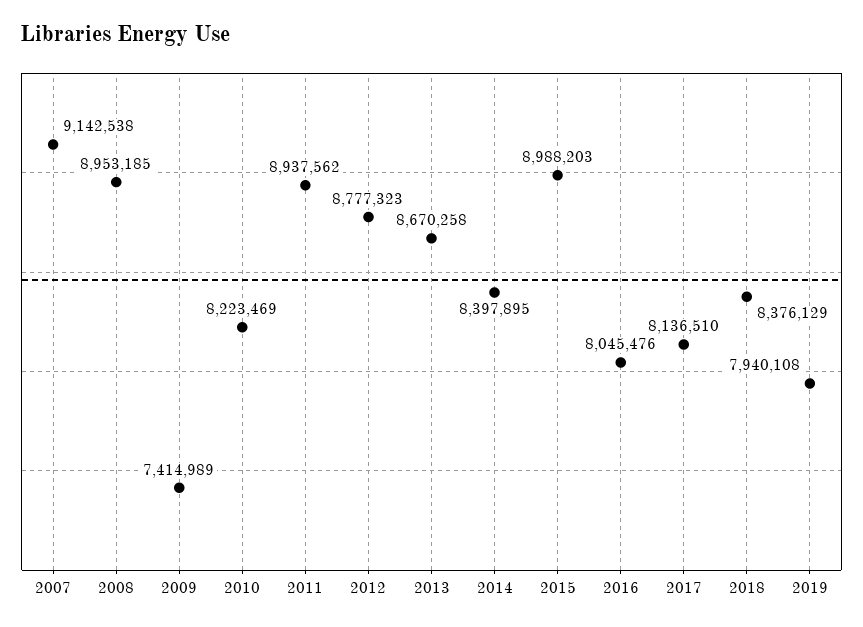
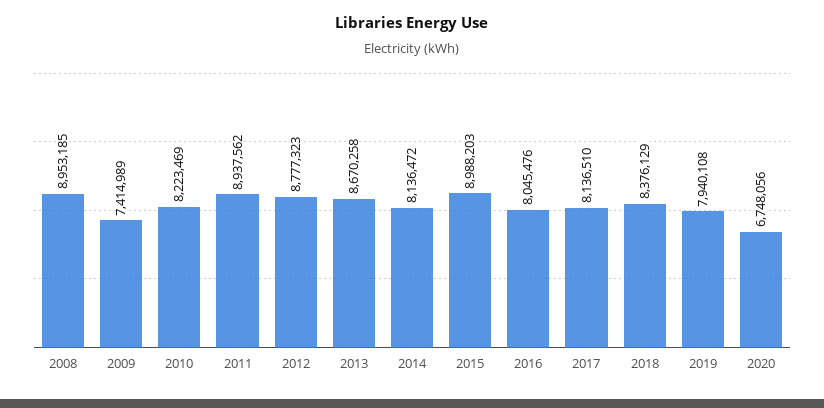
2007: 9142538 -> none
2014: 8397895 -> 8136472
2020: none -> 6748056

